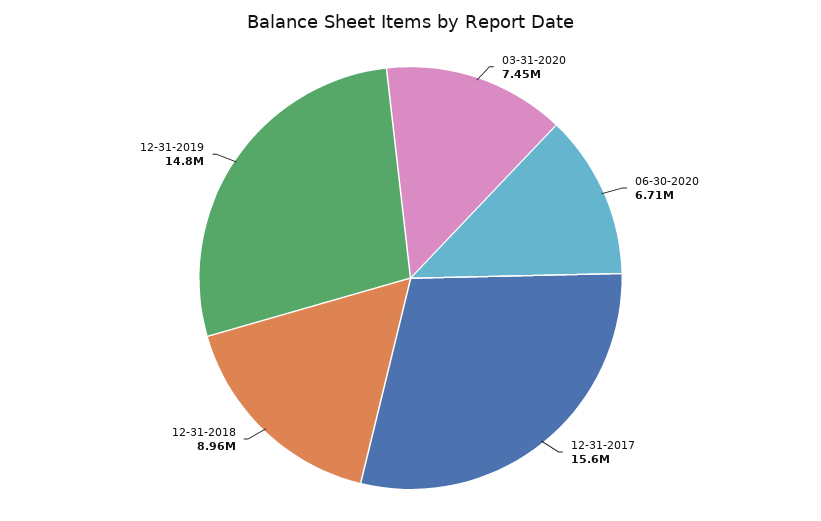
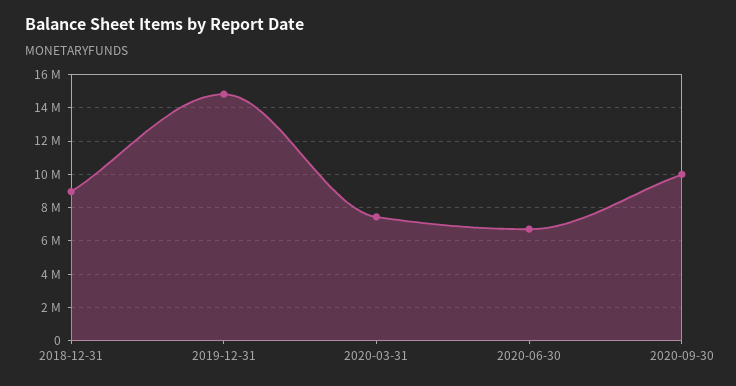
12-31-2017: 15600000 -> none
2020-09-30: none -> 10000000

